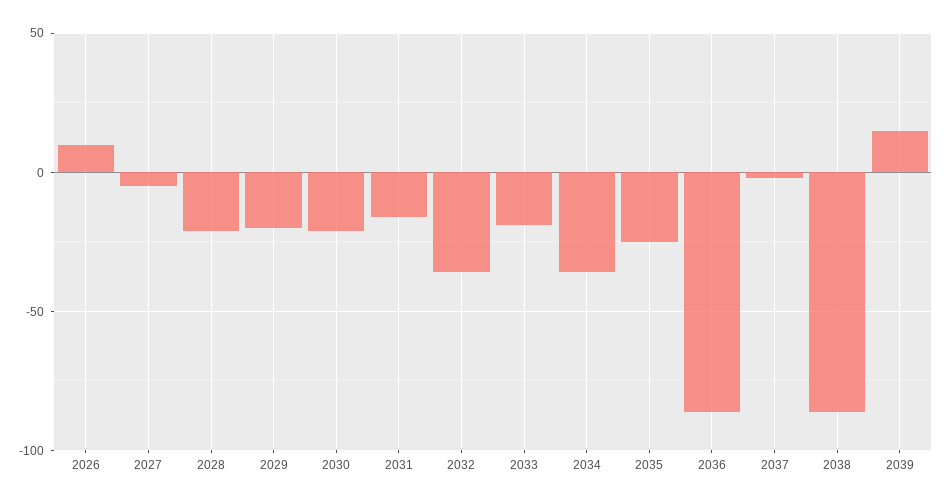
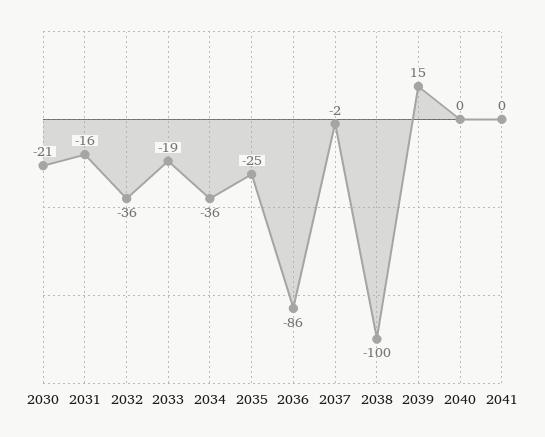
2026: 10 -> none
2027: -5 -> none
2028: -20 -> none
2029: -20 -> none
2038: -85 -> -100
2040: none -> 0
2041: none -> 0

